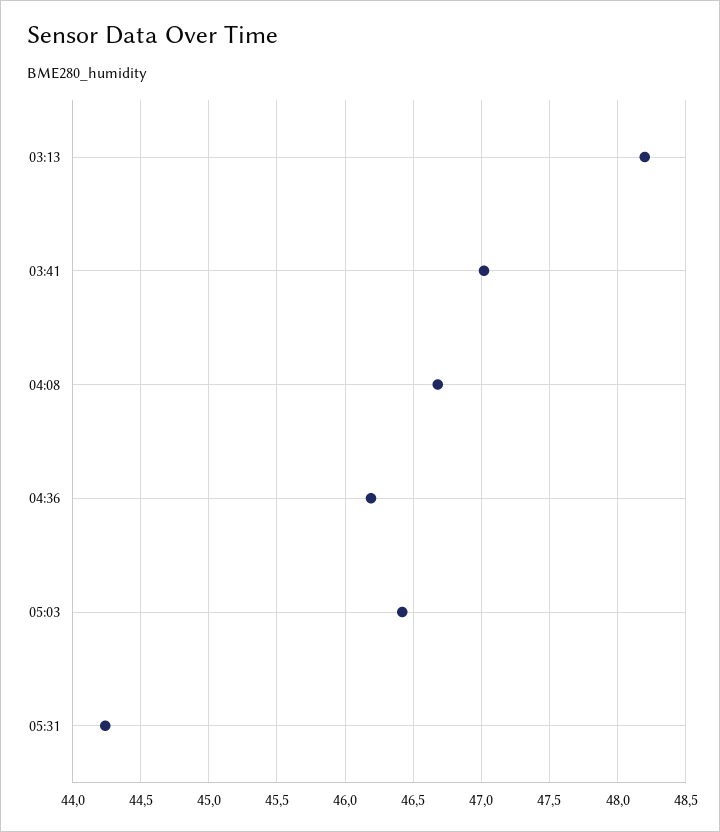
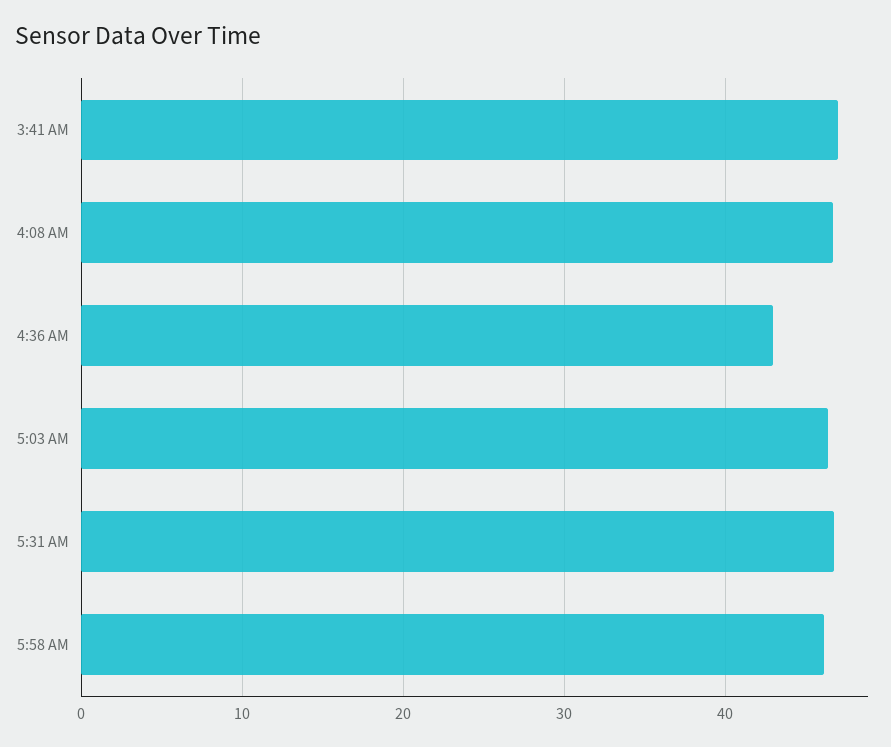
03:13: 48.2 -> none
04:36: 46.2 -> 43
05:31: 44.25 -> 47
5:58 AM: none -> 46

